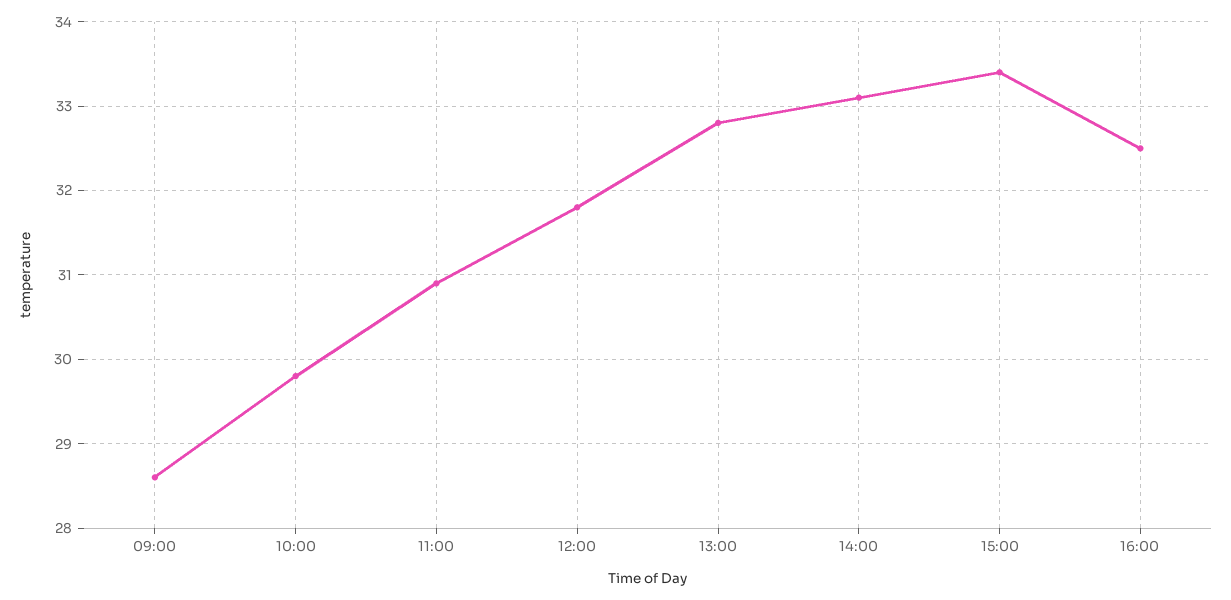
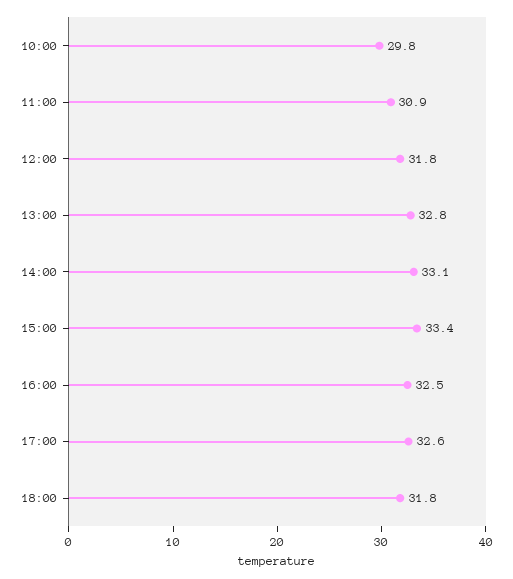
09:00: 28.6 -> none
17:00: none -> 32.6
18:00: none -> 31.8

